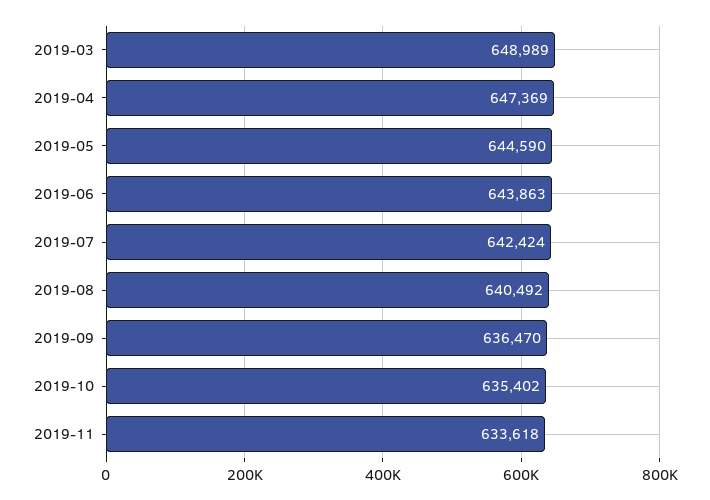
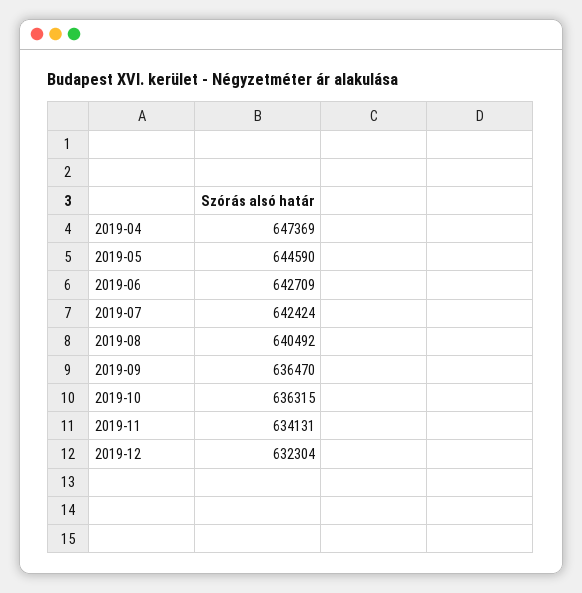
2019-03: 648989 -> none
2019-06: 643863 -> 642709
2019-10: 635402 -> 636315
2019-11: 633618 -> 634131
2019-12: none -> 632304

